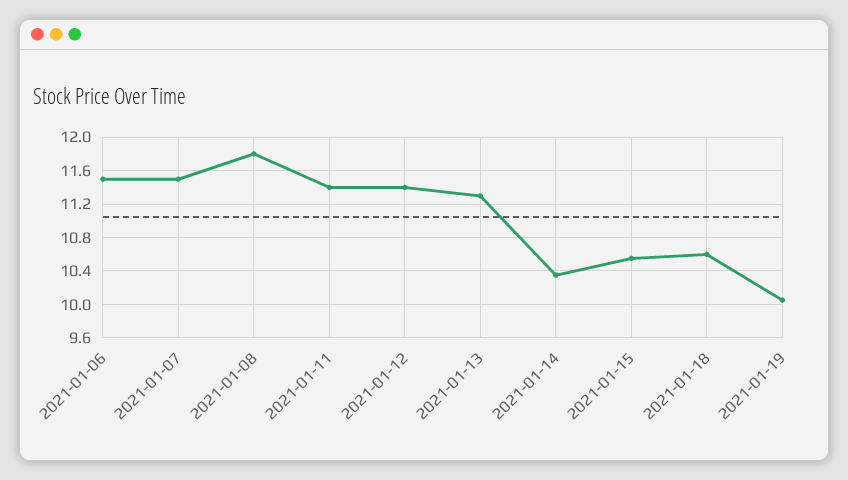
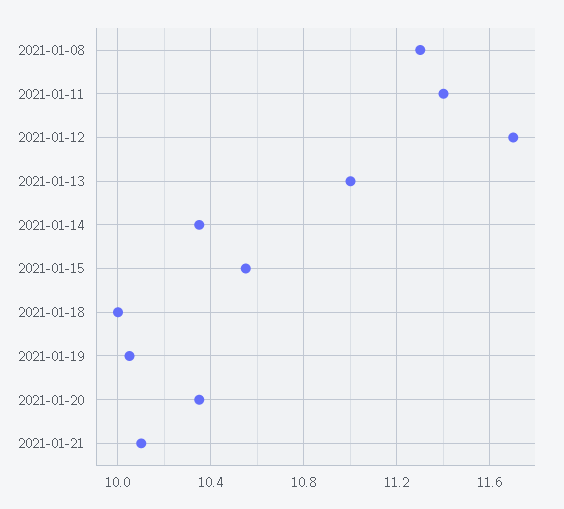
2021-01-06: 11.5 -> none
2021-01-07: 11.5 -> none
2021-01-08: 11.8 -> 11.3
2021-01-12: 11.4 -> 11.7
2021-01-13: 11.3 -> 11
2021-01-18: 10.6 -> 10
2021-01-20: none -> 10.35
2021-01-21: none -> 10.1

